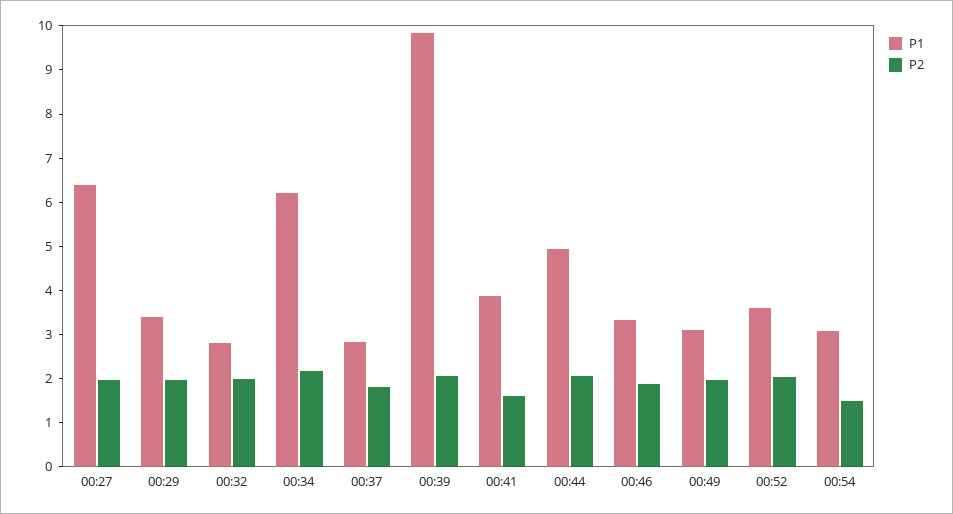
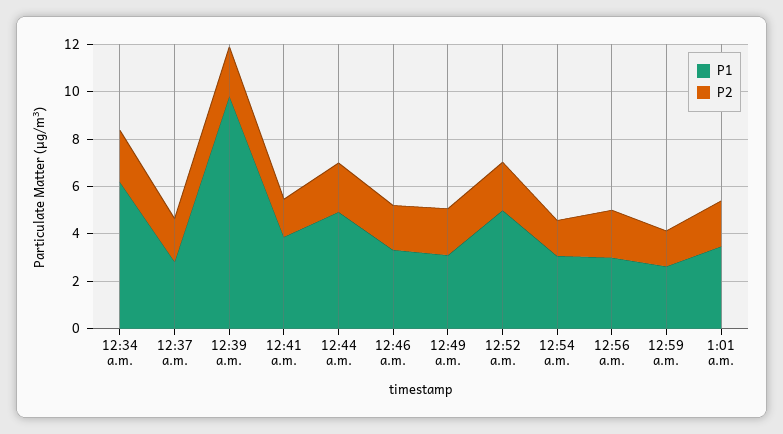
P1, 00:27: 6.4 -> none
P2, 00:27: 2 -> none
P1, 00:29: 3.4 -> none
P2, 00:29: 2 -> none
P1, 00:32: 2.8 -> none
P2, 00:32: 2 -> none
P1, 00:52: 3.6 -> 5
P1, 12:56 a.m.: none -> 3
P2, 12:56 a.m.: none -> 2
P1, 12:59 a.m.: none -> 2.5
P2, 12:59 a.m.: none -> 1.5
P1, 1:01 a.m.: none -> 3.5
P2, 1:01 a.m.: none -> 2

